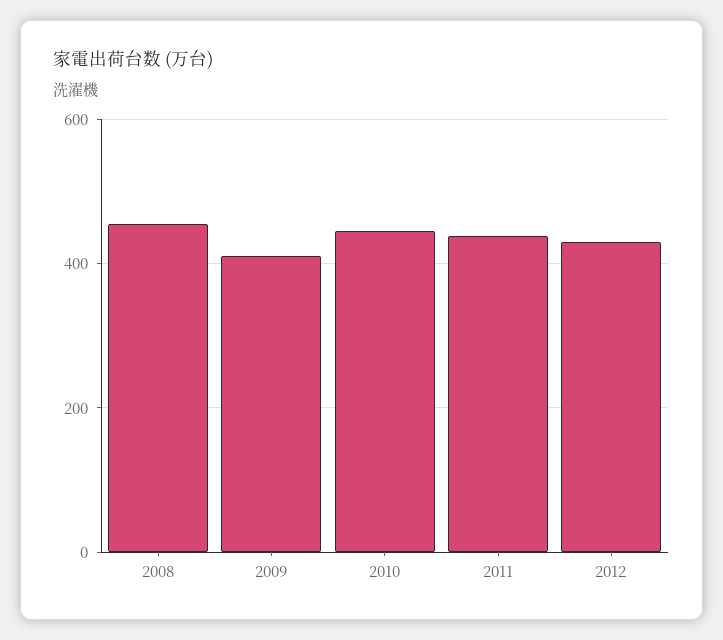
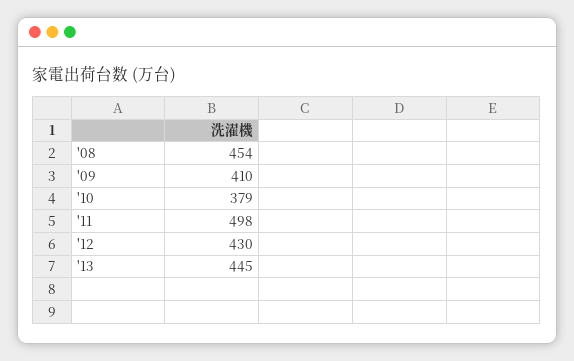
2010: 440 -> 379
2011: 440 -> 498
'13: none -> 445

